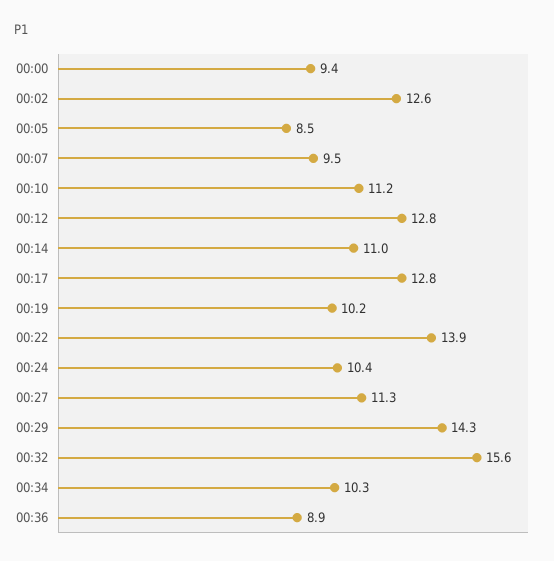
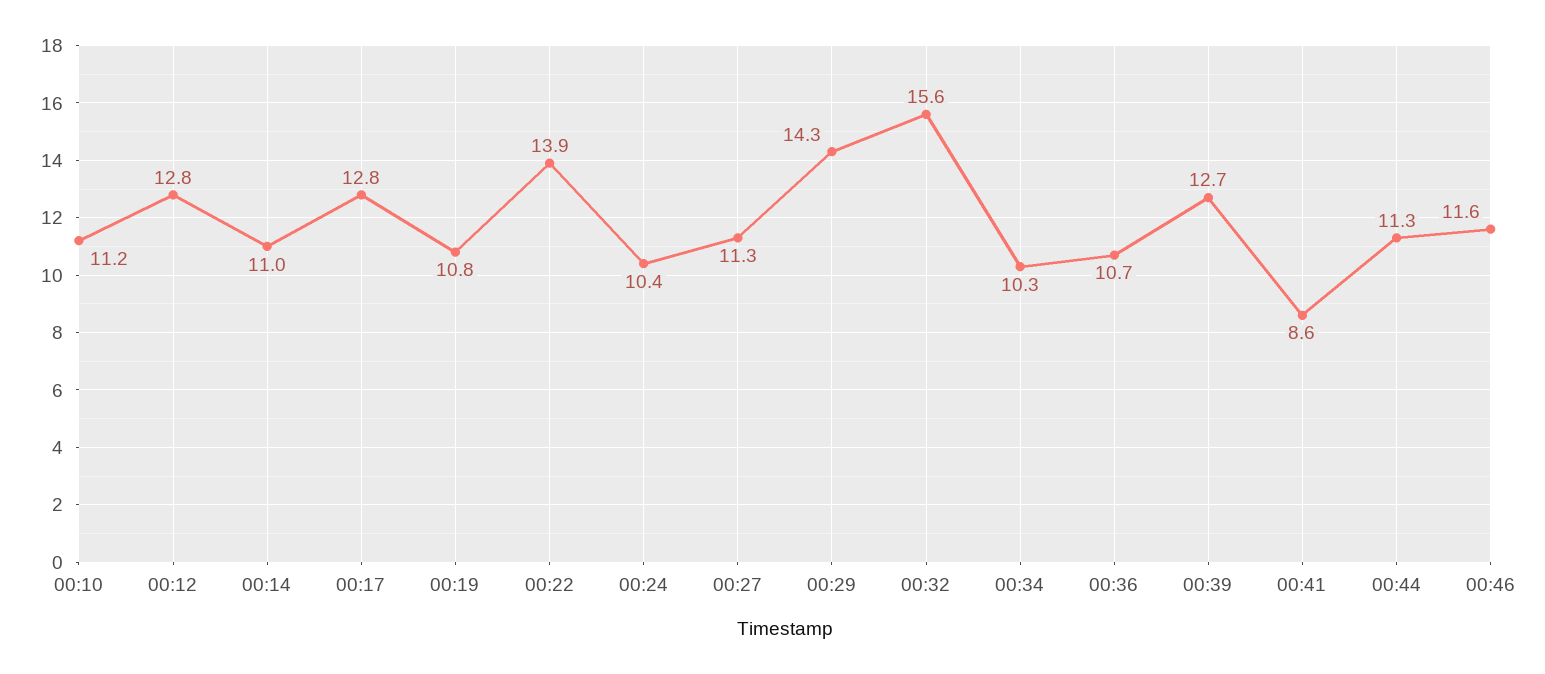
00:00: 9.4 -> none
00:02: 12.6 -> none
00:05: 8.5 -> none
00:07: 9.5 -> none
00:19: 10.2 -> 10.8
00:36: 8.9 -> 10.7
00:39: none -> 12.7
00:41: none -> 8.6
00:44: none -> 11.3
00:46: none -> 11.6

